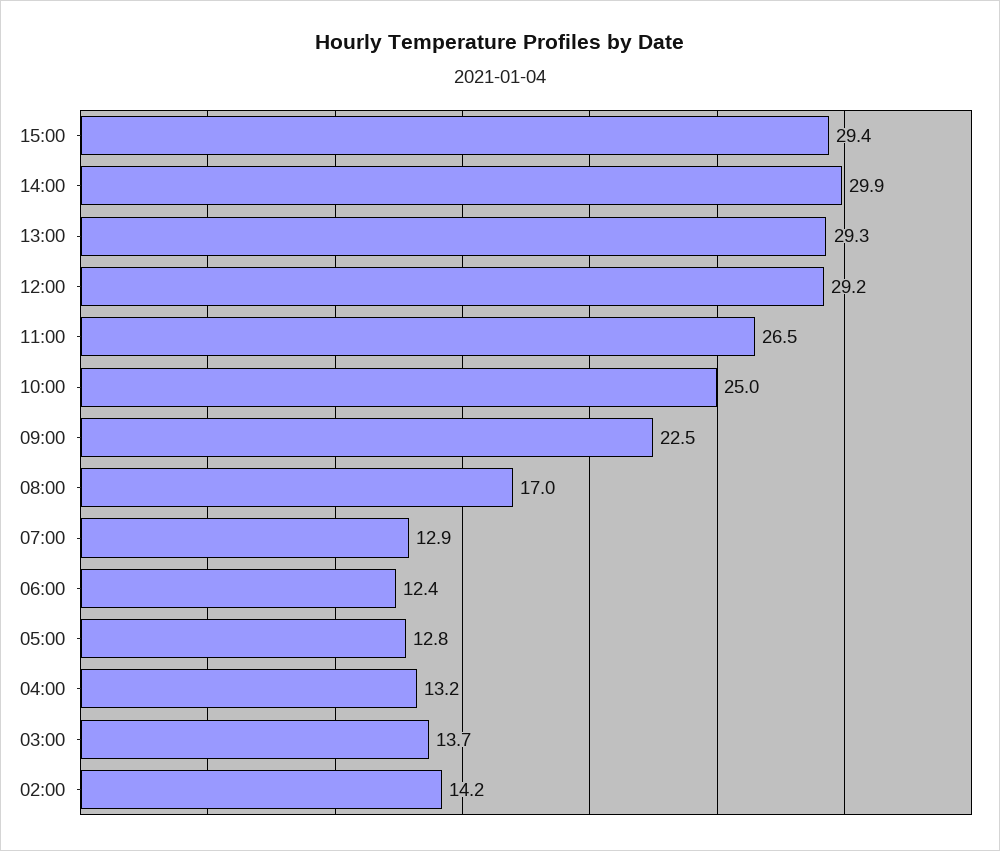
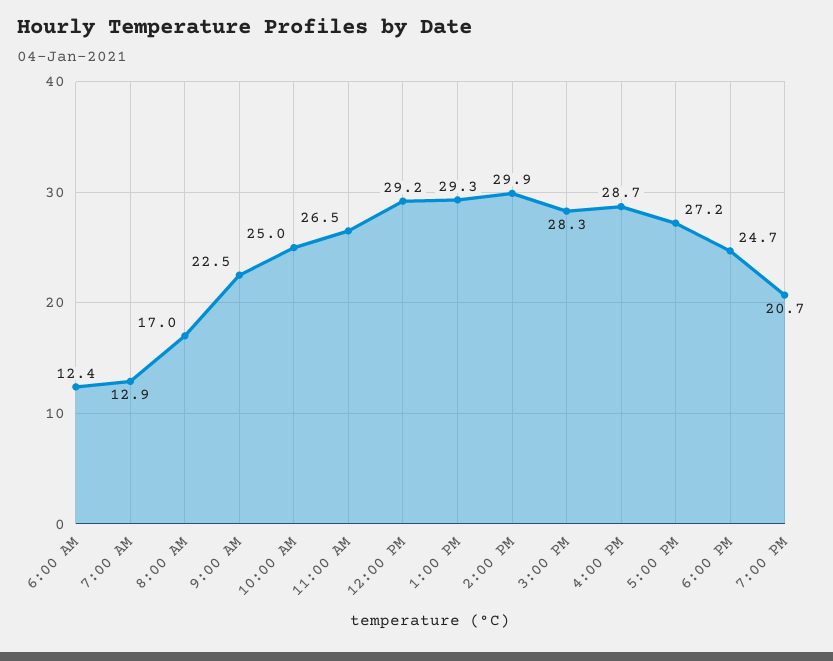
15:00: 29.4 -> 28.3
05:00: 12.8 -> none
04:00: 13.2 -> none
03:00: 13.7 -> none
02:00: 14.2 -> none
4:00 PM: none -> 28.7
5:00 PM: none -> 27.2
6:00 PM: none -> 24.7
7:00 PM: none -> 20.7

